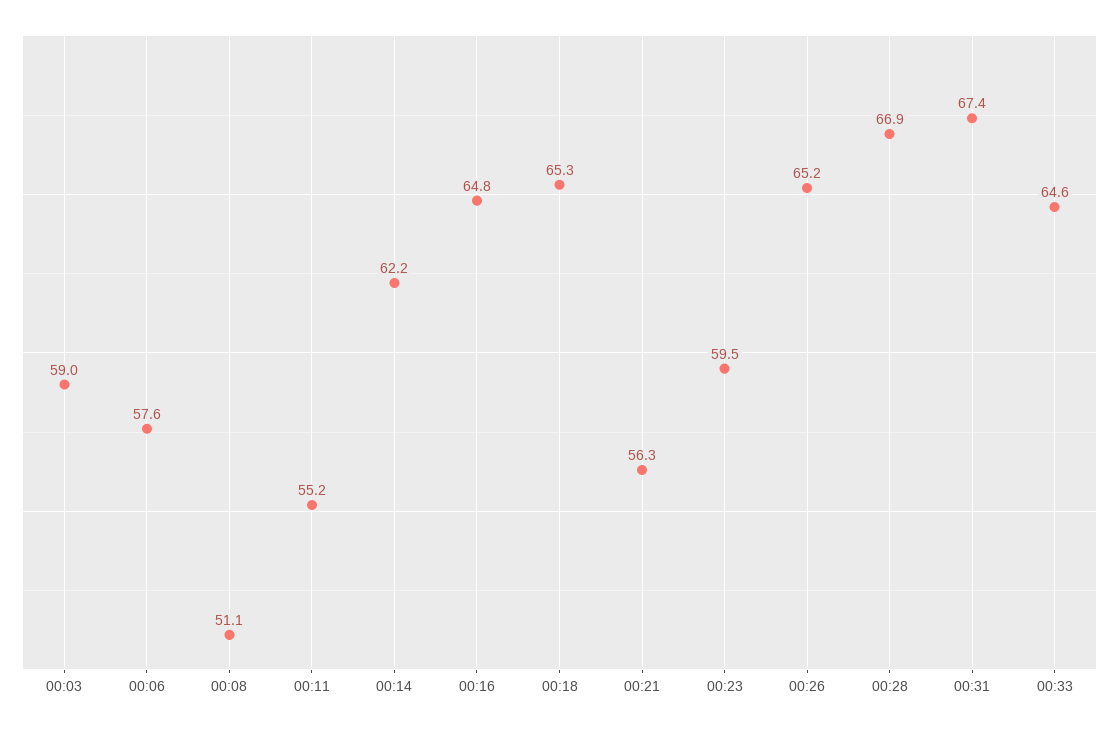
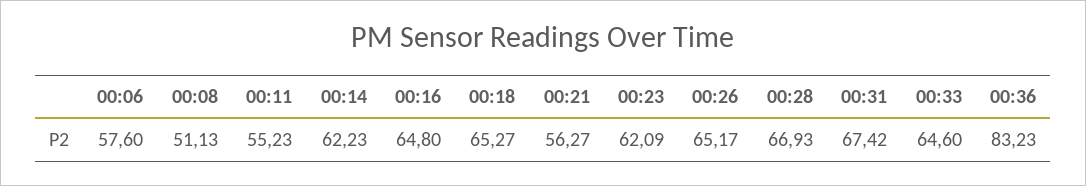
00:03: 59 -> none
00:23: 59.5 -> 62.09
00:36: none -> 83.23

